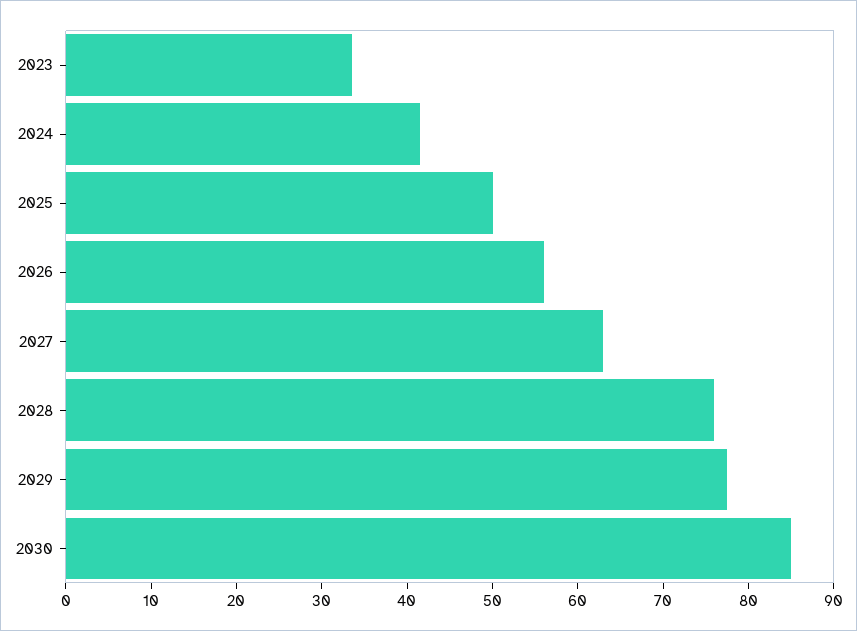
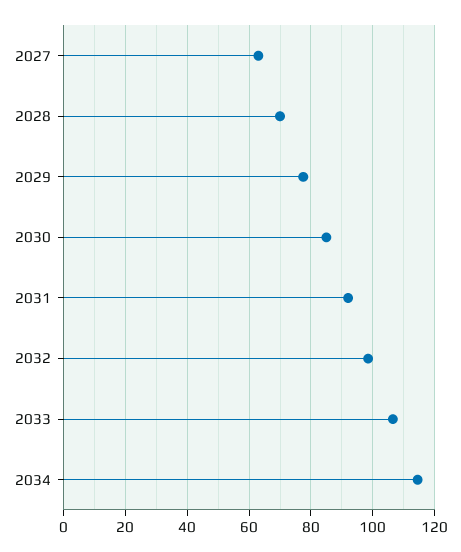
2023: 34 -> none
2024: 42 -> none
2025: 50 -> none
2026: 56 -> none
2028: 76 -> 70
2031: none -> 92
2032: none -> 98
2033: none -> 106
2034: none -> 114

